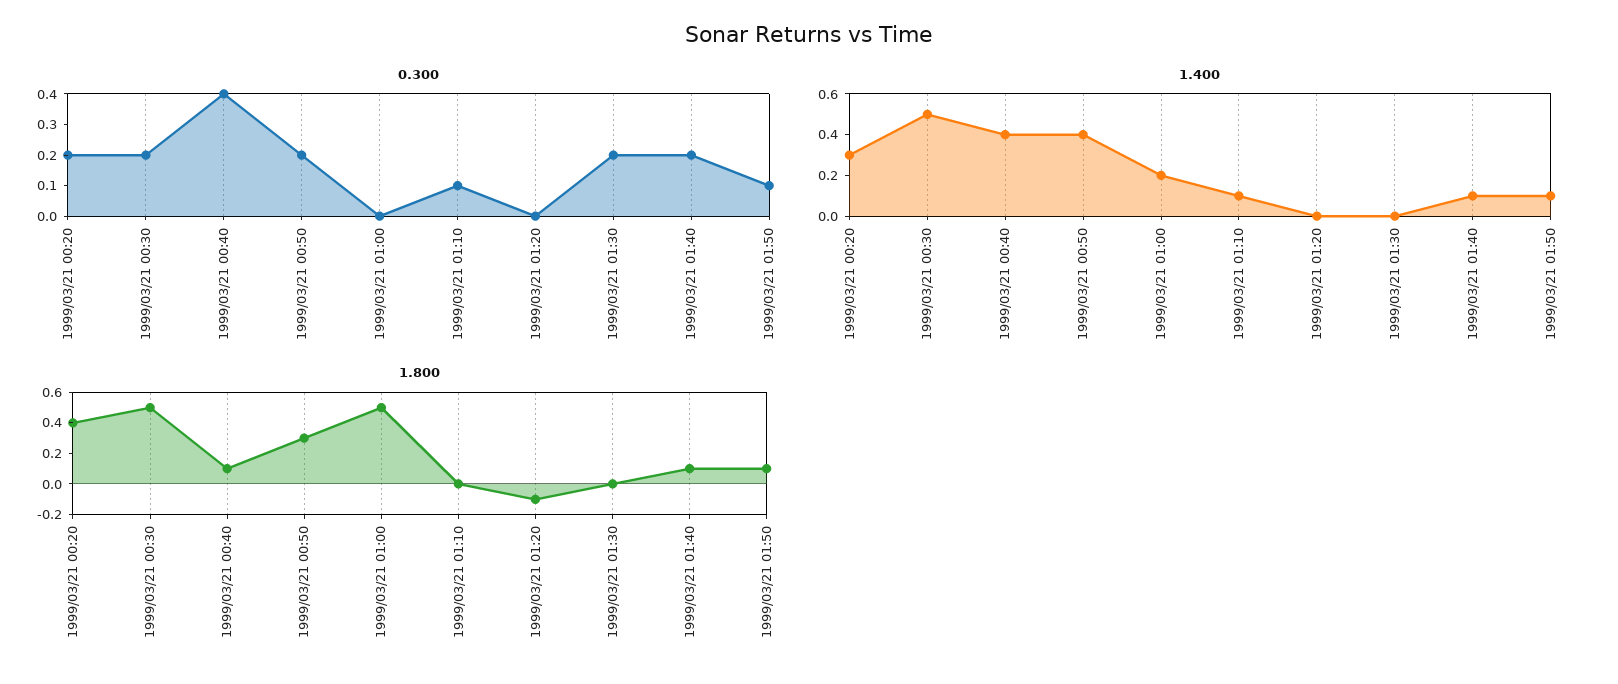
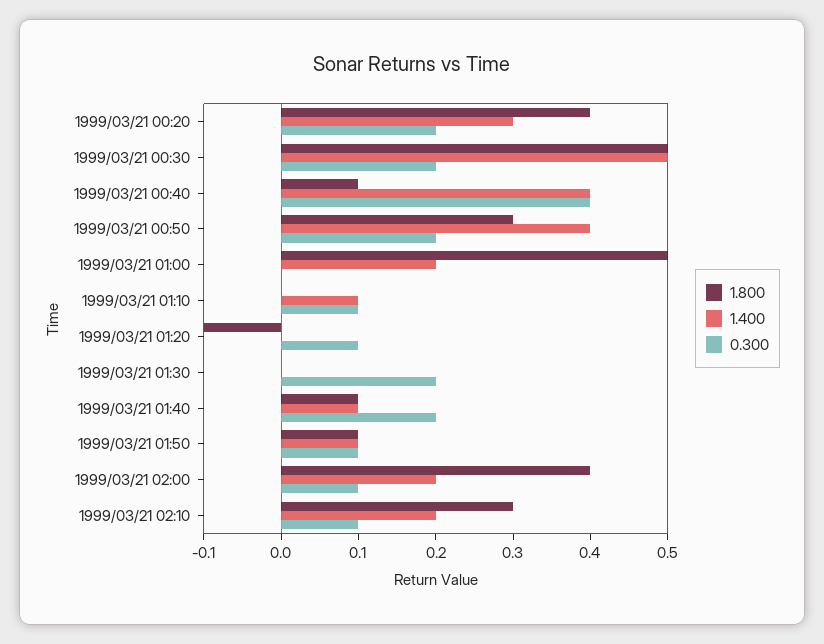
0.300, 1999/03/21 01:20: 0 -> 0.1
1.800, 1999/03/21 02:00: none -> 0.4
1.400, 1999/03/21 02:00: none -> 0.2
0.300, 1999/03/21 02:00: none -> 0.1
1.800, 1999/03/21 02:10: none -> 0.3
1.400, 1999/03/21 02:10: none -> 0.2
0.300, 1999/03/21 02:10: none -> 0.1

